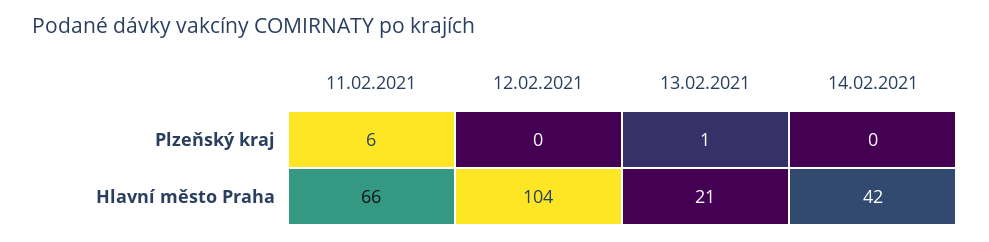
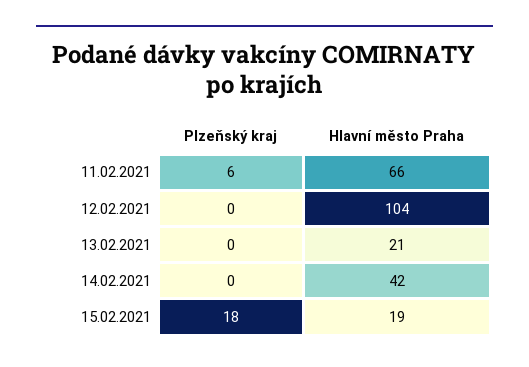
13.02.2021, Plzeňský kraj: 1 -> 0
15.02.2021, Plzeňský kraj: none -> 18
15.02.2021, Hlavní město Praha: none -> 19

